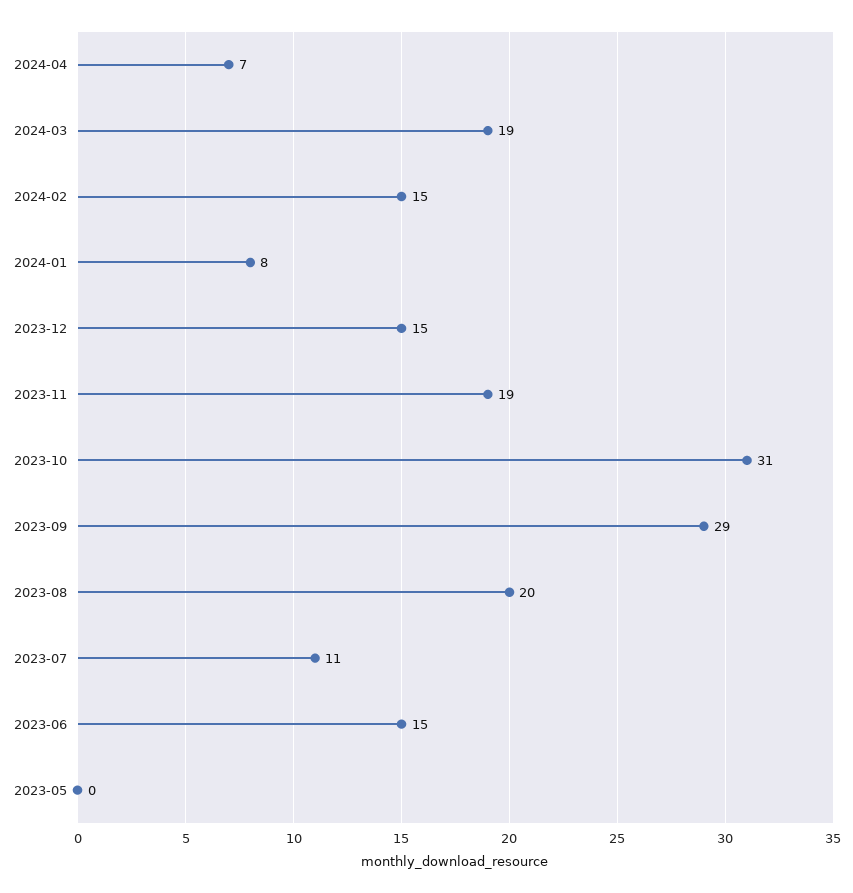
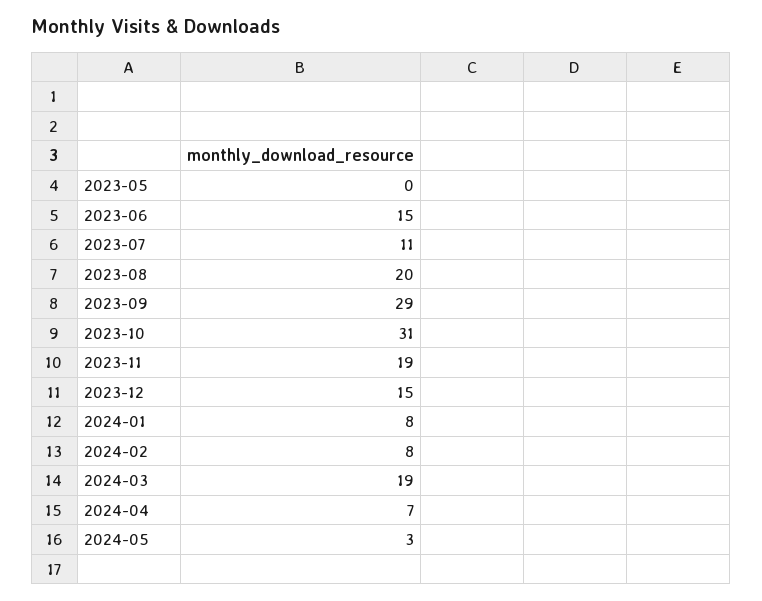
2024-02: 15 -> 8
2024-05: none -> 3

